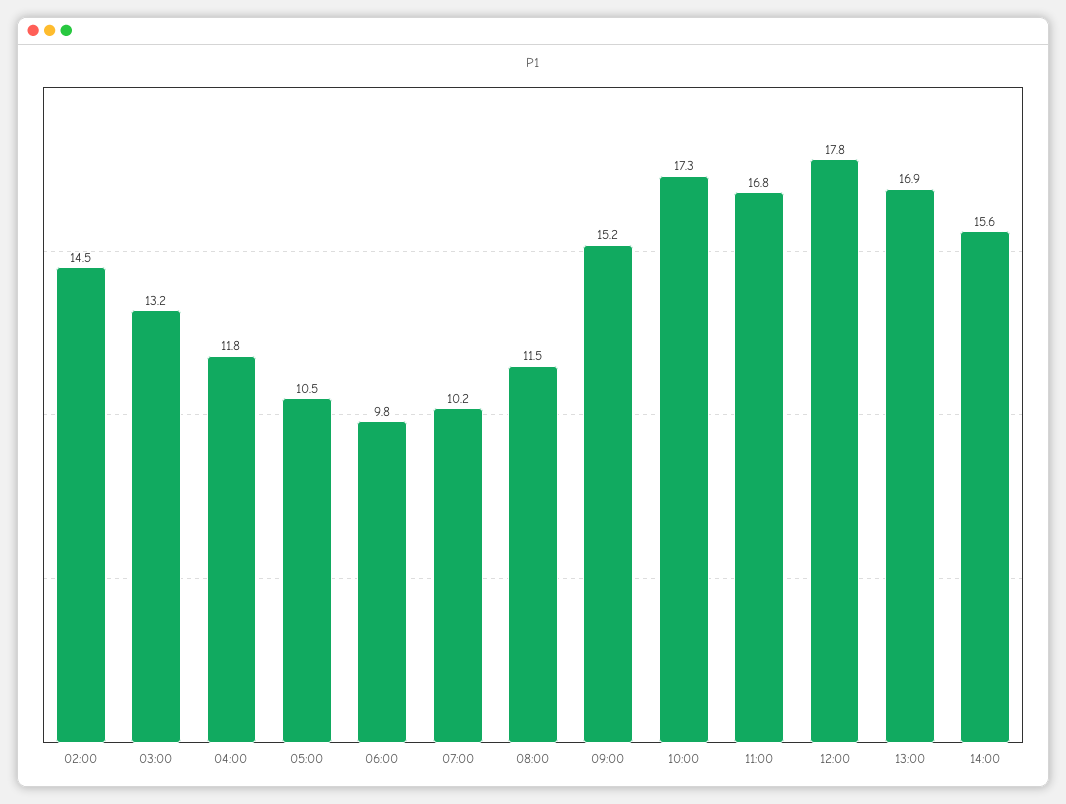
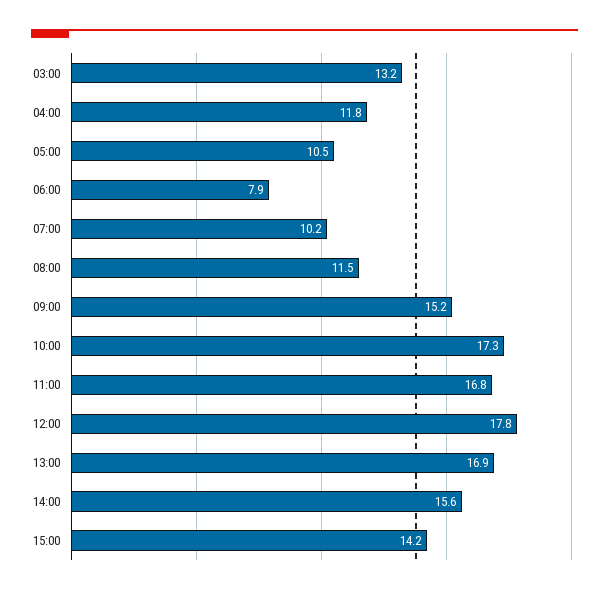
02:00: 14.5 -> none
06:00: 9.8 -> 7.9
15:00: none -> 14.2

